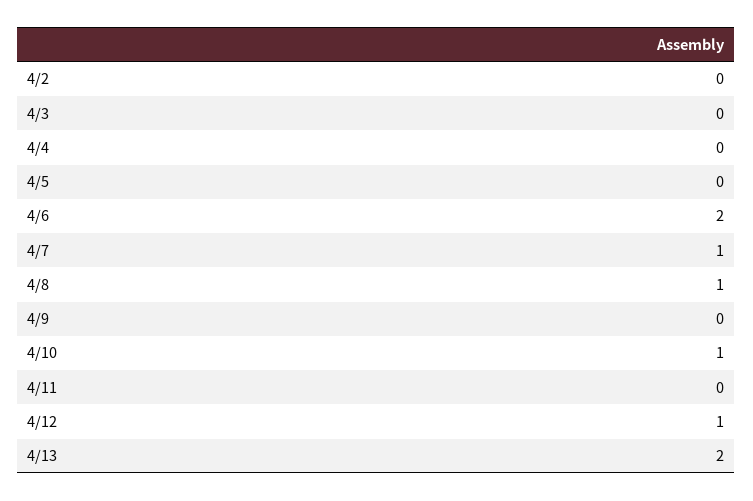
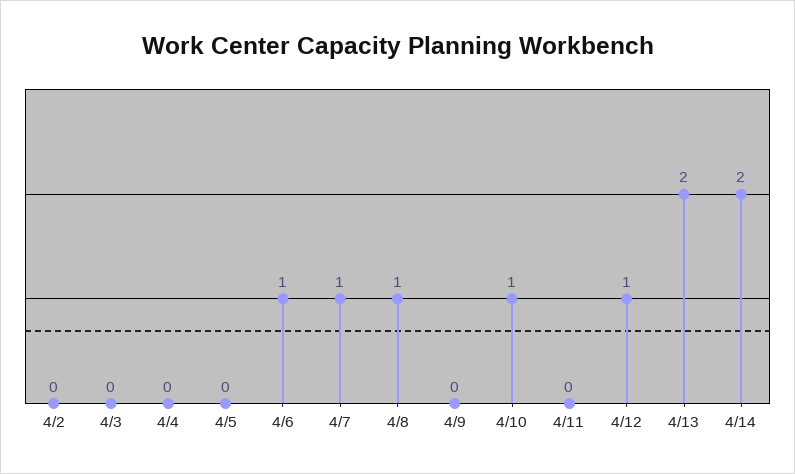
4/6: 2 -> 1
4/14: none -> 2

